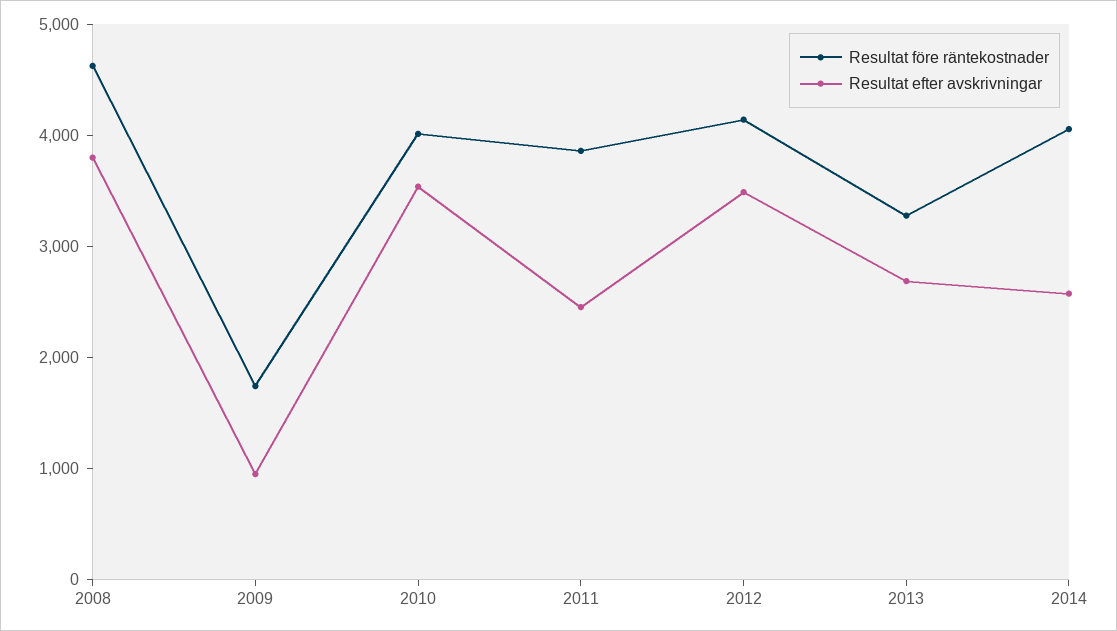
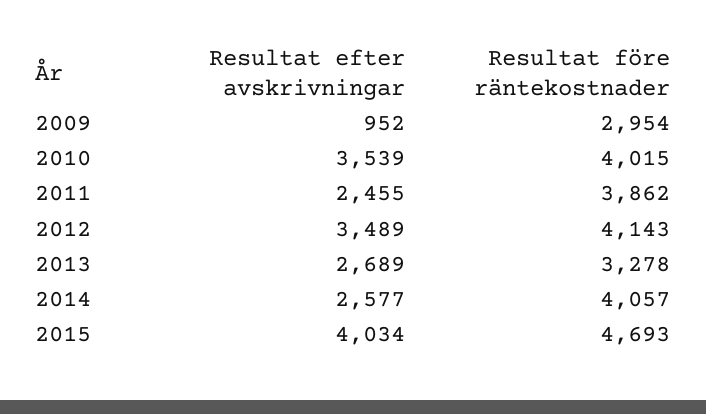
Resultat före räntekostnader, 2008: 4600 -> none
Resultat efter avskrivningar, 2008: 3800 -> none
Resultat före räntekostnader, 2009: 1800 -> 2954
Resultat efter avskrivningar, 2015: none -> 4034
Resultat före räntekostnader, 2015: none -> 4693

